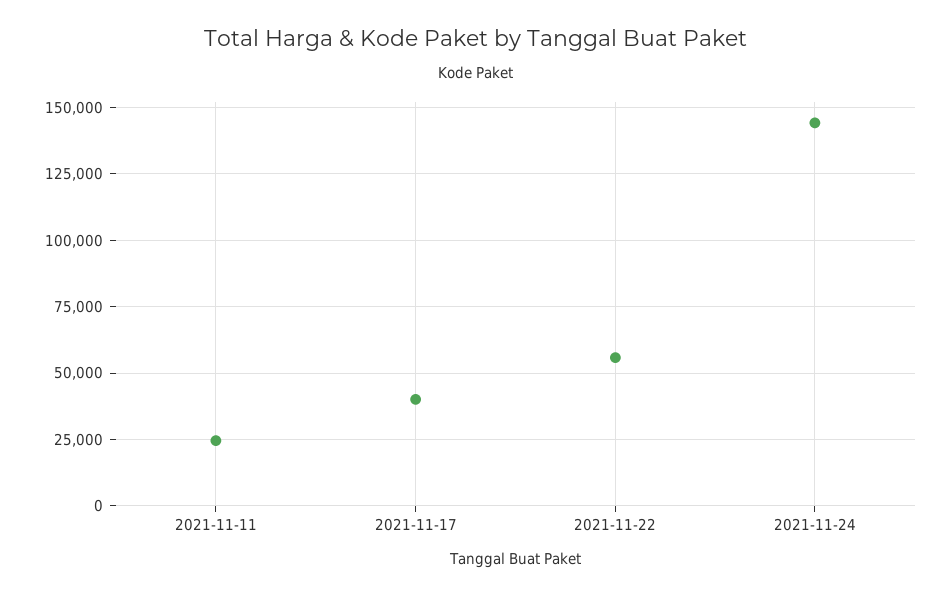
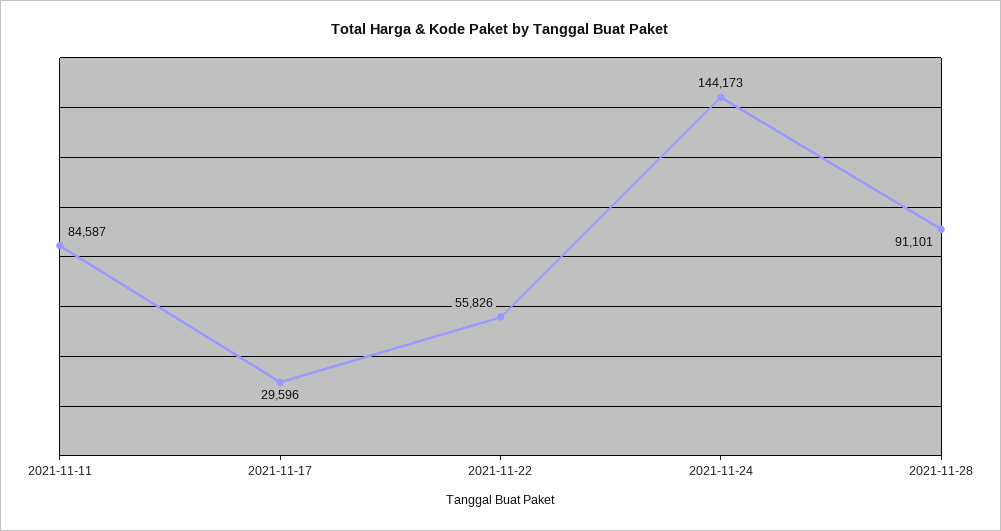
2021-11-11: 25000 -> 84587
2021-11-17: 40000 -> 29596
2021-11-28: none -> 91101

